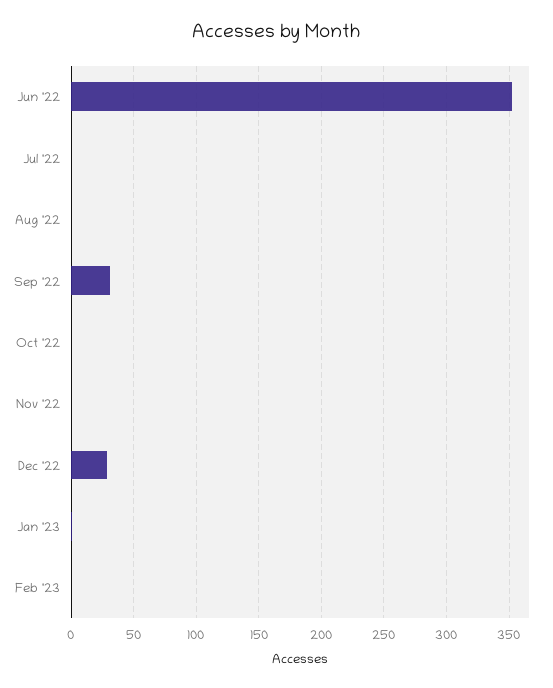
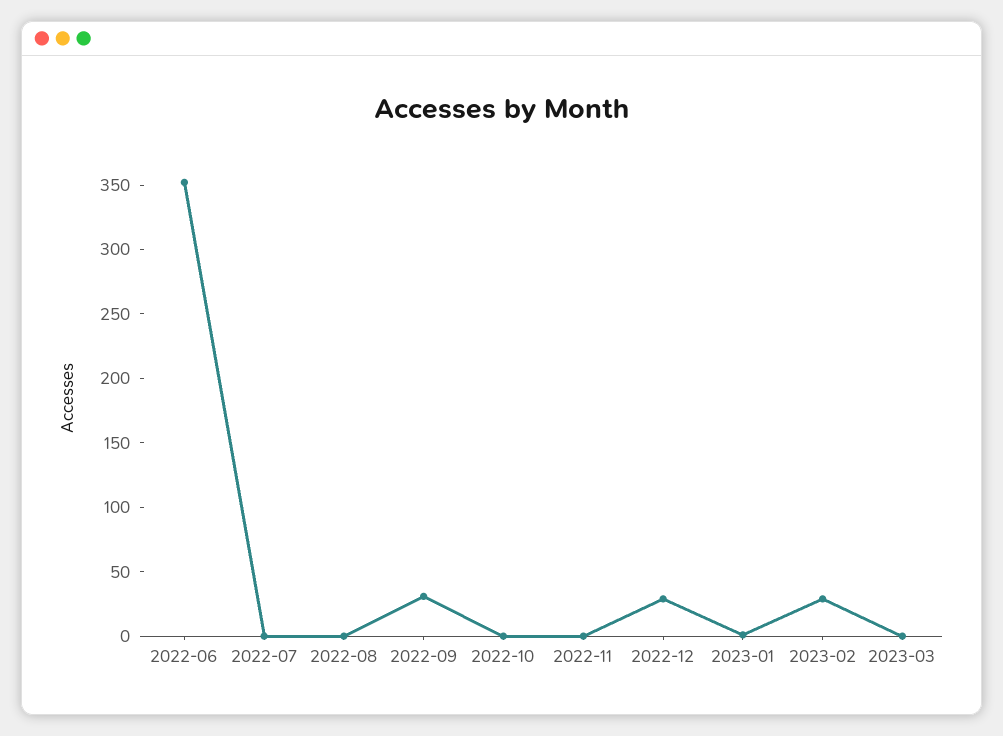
Feb '23: 0 -> 30
2023-03: none -> 0

